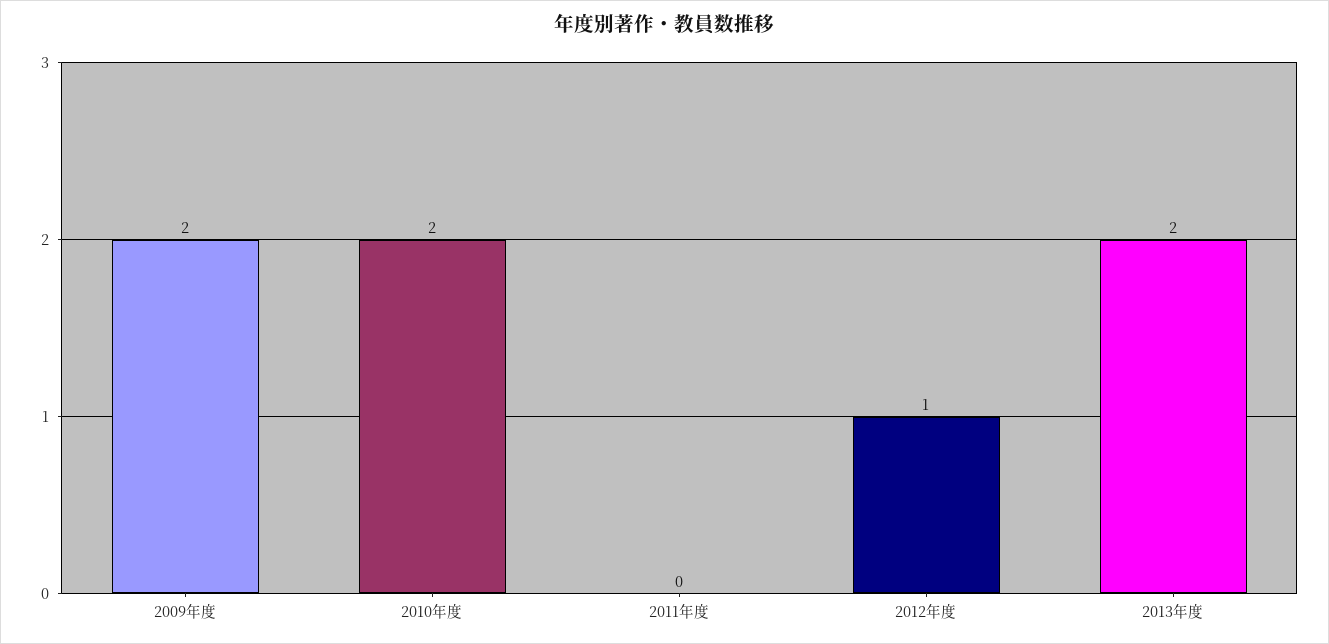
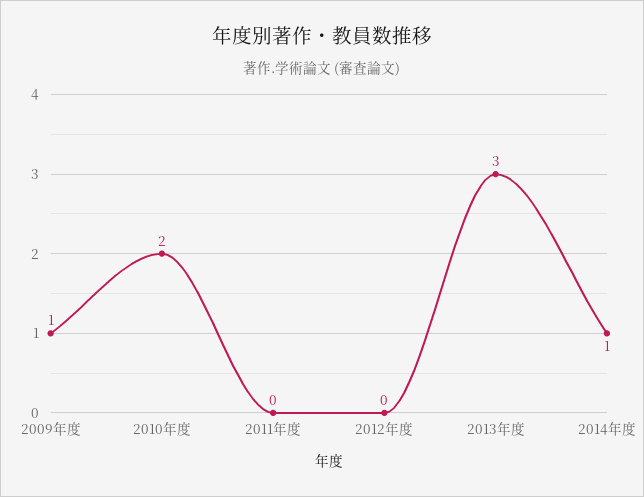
2009年度: 2 -> 1
2012年度: 1 -> 0
2013年度: 2 -> 3
2014年度: none -> 1

